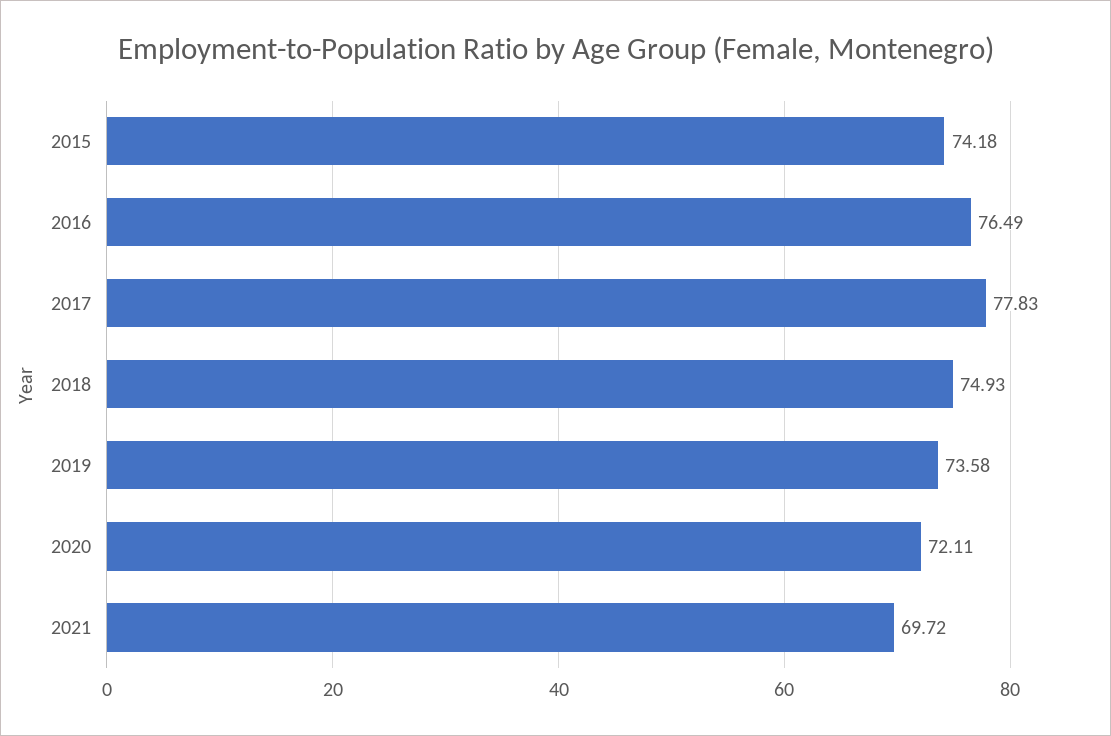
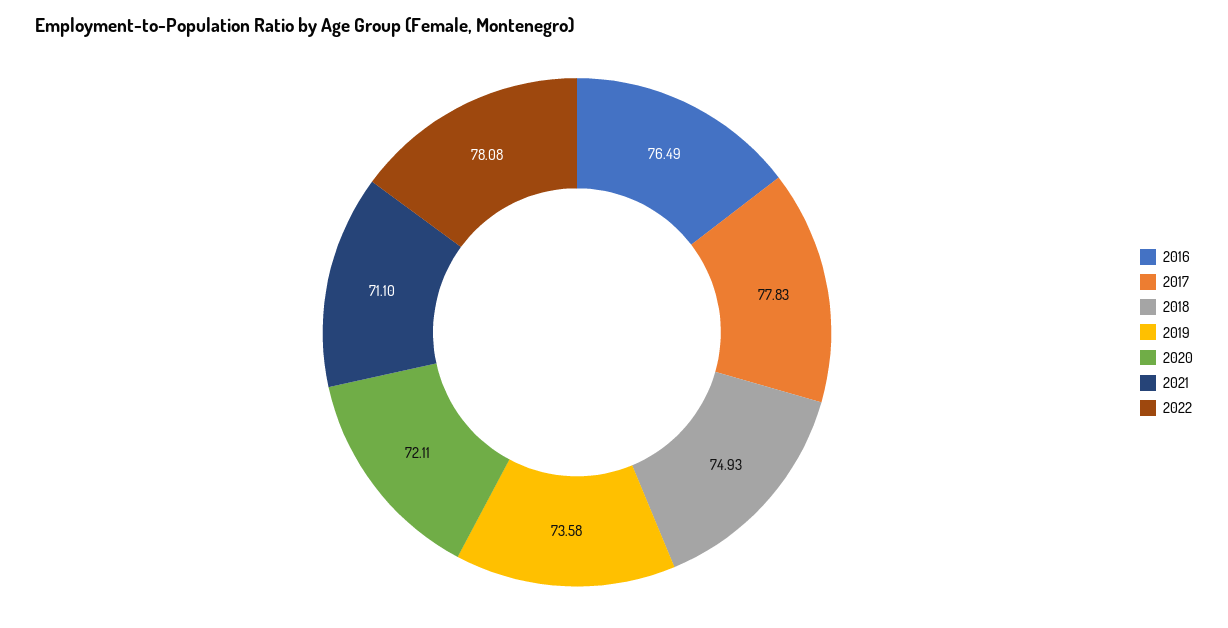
2015: 74.18 -> none
2021: 69.72 -> 71.1
2022: none -> 78.08

